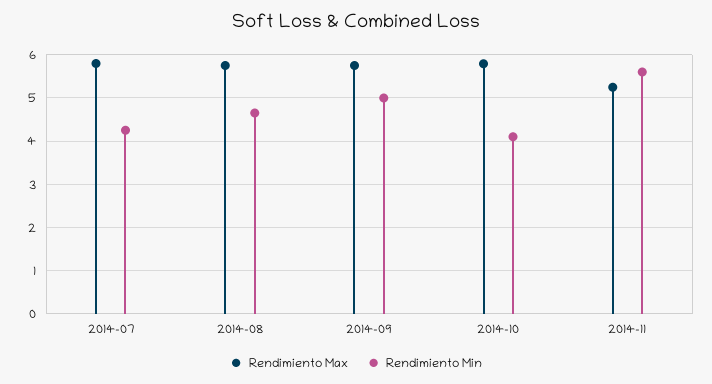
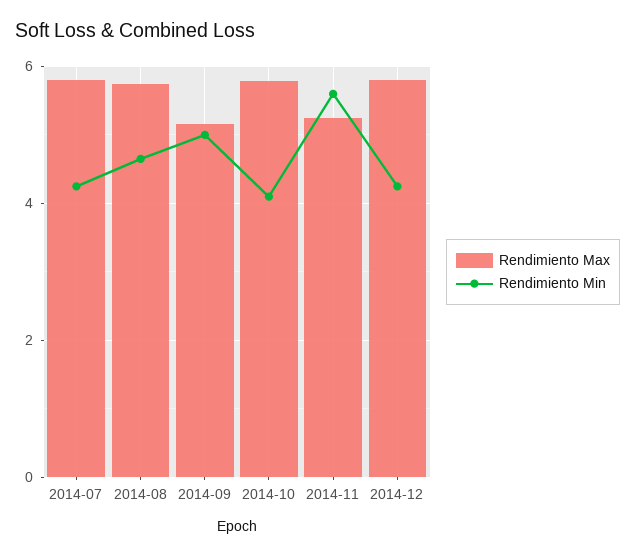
Rendimiento Max, 2014-09: 5.8 -> 5.2
Rendimiento Max, 2014-12: none -> 5.8
Rendimiento Min, 2014-12: none -> 4.2

